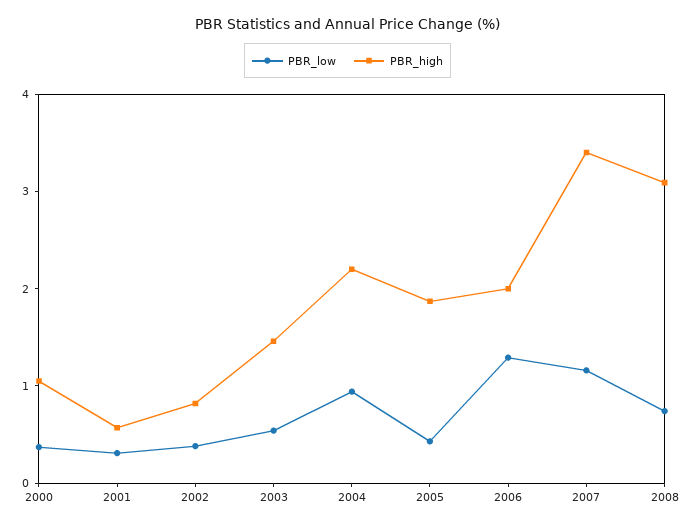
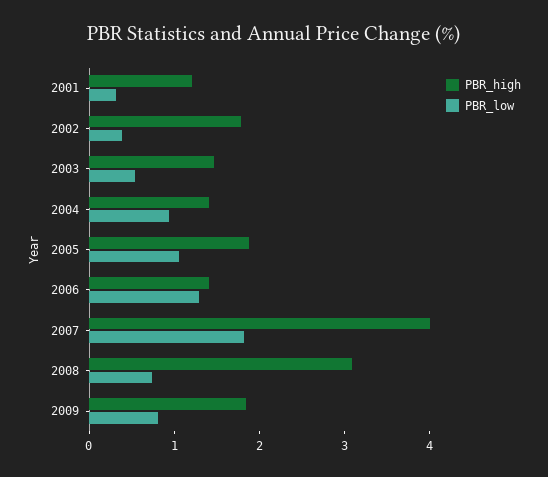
PBR_low, 2000: 0.4 -> none
PBR_high, 2000: 1 -> none
PBR_high, 2001: 0.6 -> 1.2
PBR_high, 2002: 0.8 -> 1.8
PBR_high, 2004: 2.2 -> 1.4
PBR_low, 2005: 0.4 -> 1
PBR_high, 2006: 2 -> 1.4
PBR_low, 2007: 1.2 -> 1.8
PBR_high, 2007: 3.4 -> 4
PBR_high, 2009: none -> 1.8
PBR_low, 2009: none -> 0.8

